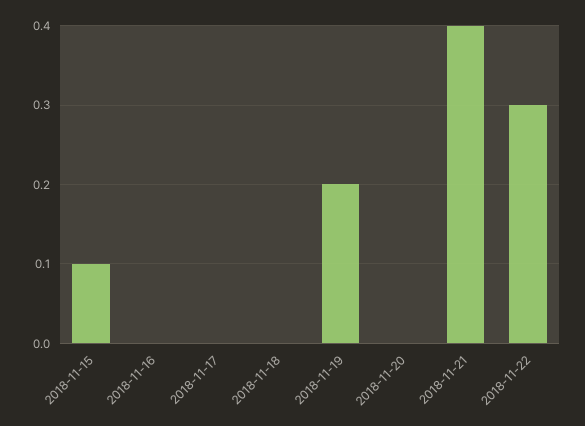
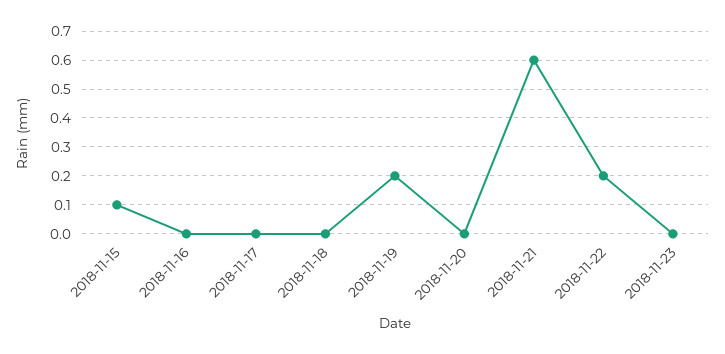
2018-11-21: 0.4 -> 0.6
2018-11-22: 0.3 -> 0.2
2018-11-23: none -> 0

